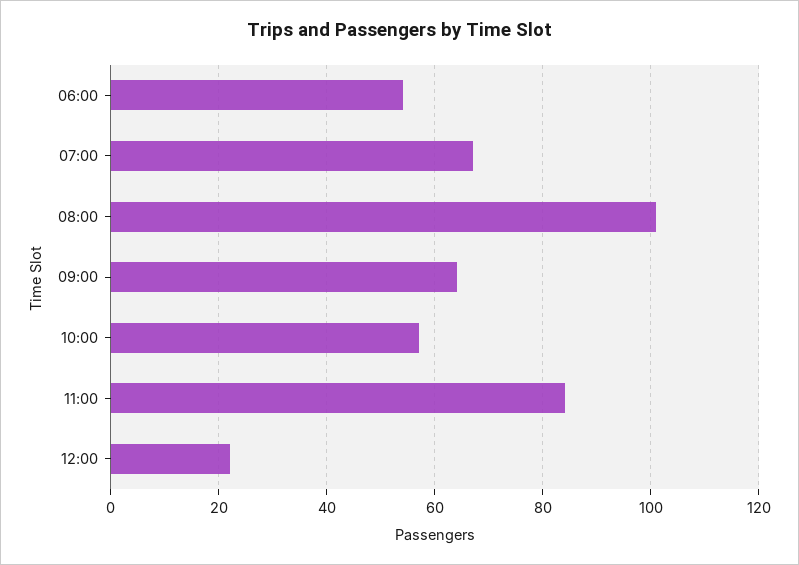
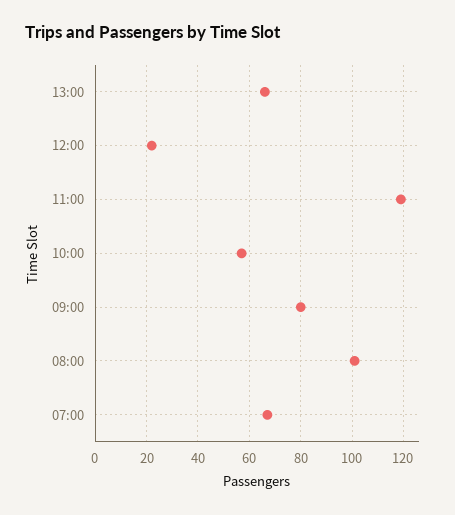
06:00: 55 -> none
09:00: 65 -> 80
11:00: 85 -> 120
13:00: none -> 65

